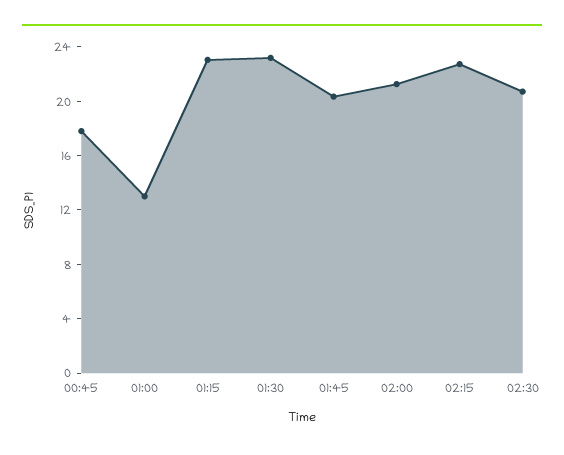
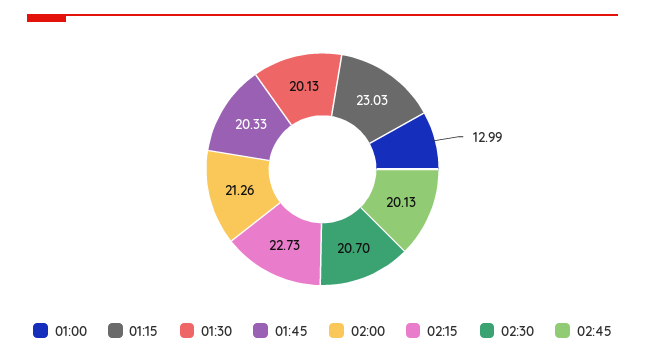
00:45: 18 -> none
01:30: 23 -> 20.13
02:45: none -> 20.13

